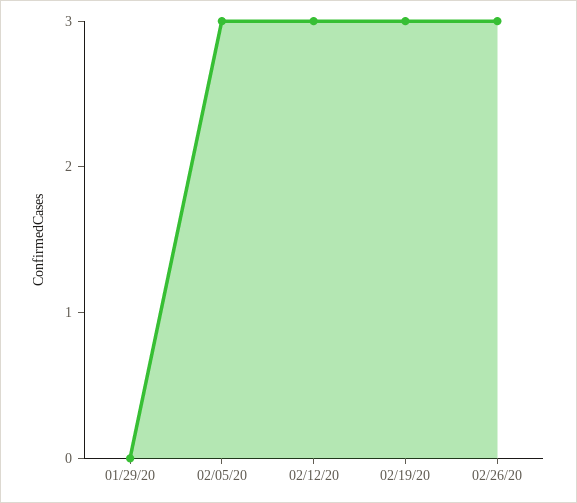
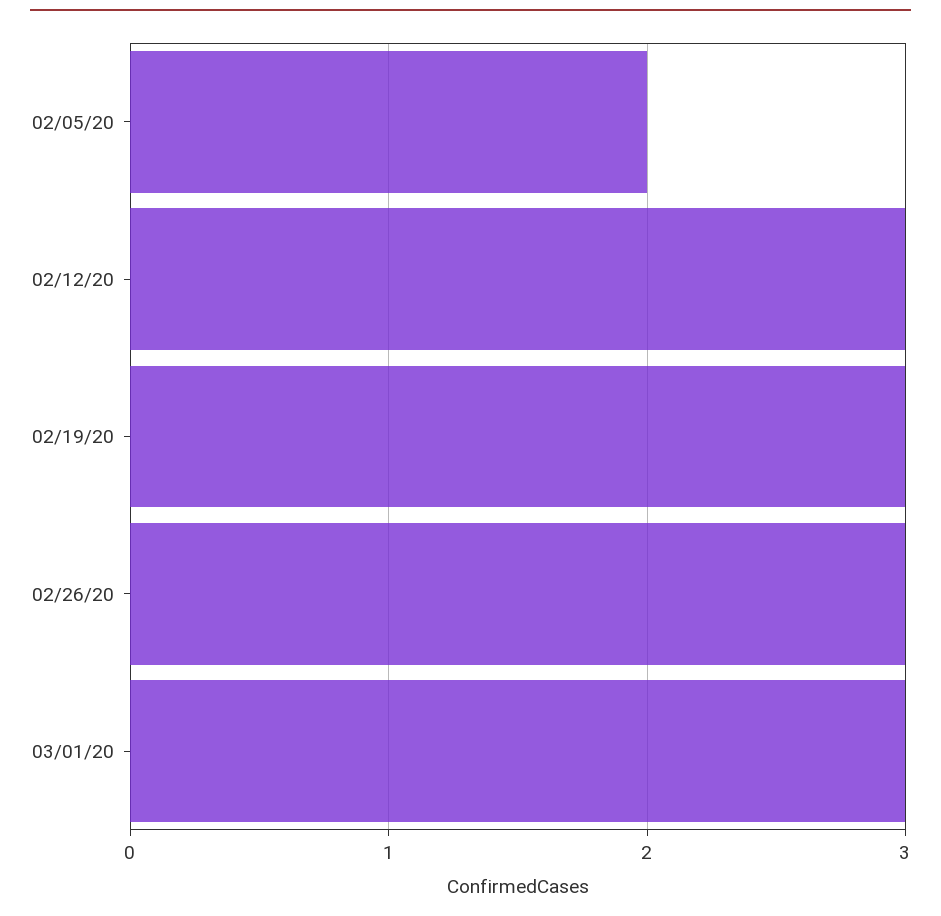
01/29/20: 0 -> none
02/05/20: 3 -> 2
03/01/20: none -> 3

